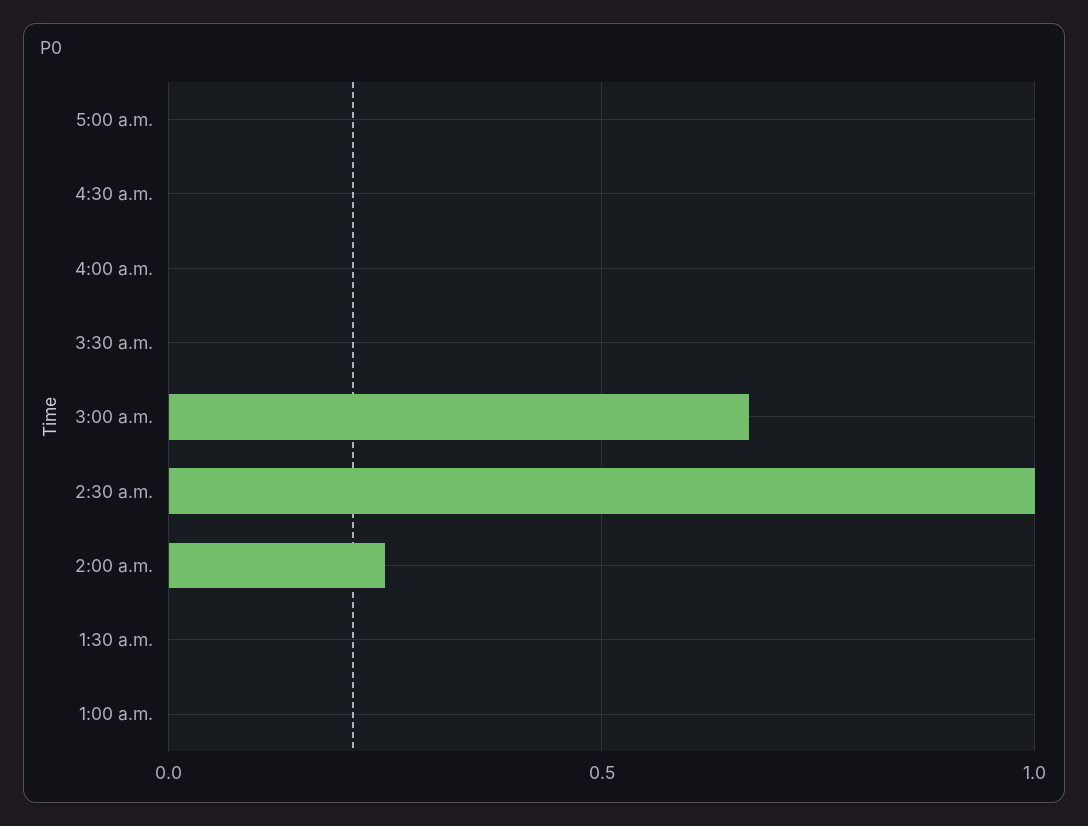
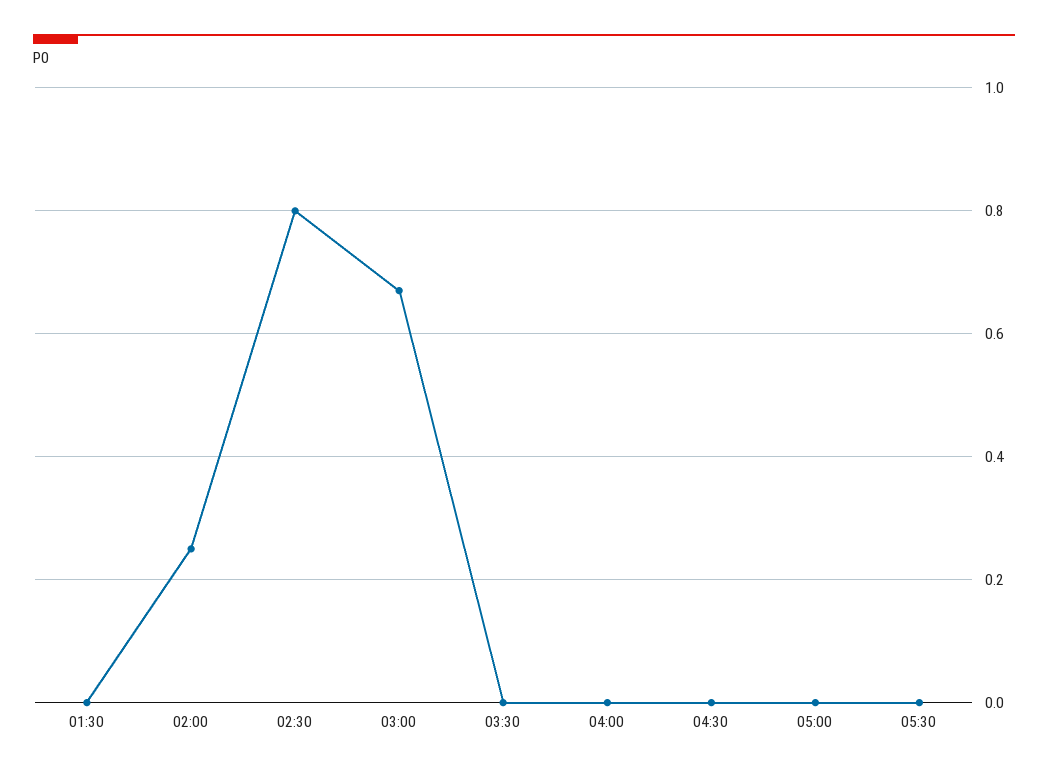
2:30 a.m.: 1 -> 0.8
1:00 a.m.: 0 -> none
05:30: none -> 0

